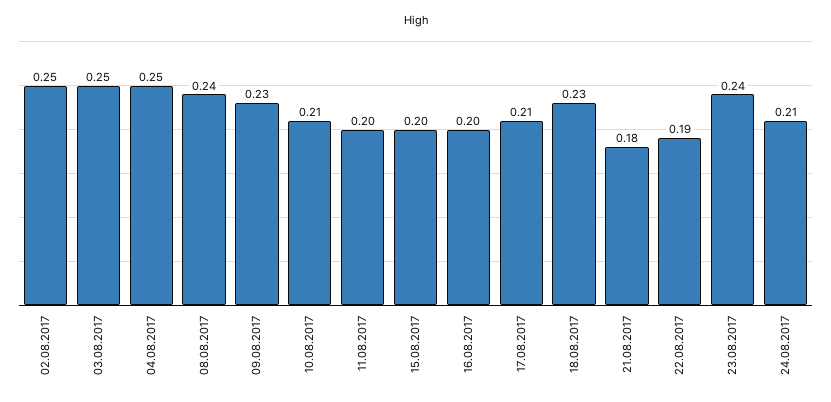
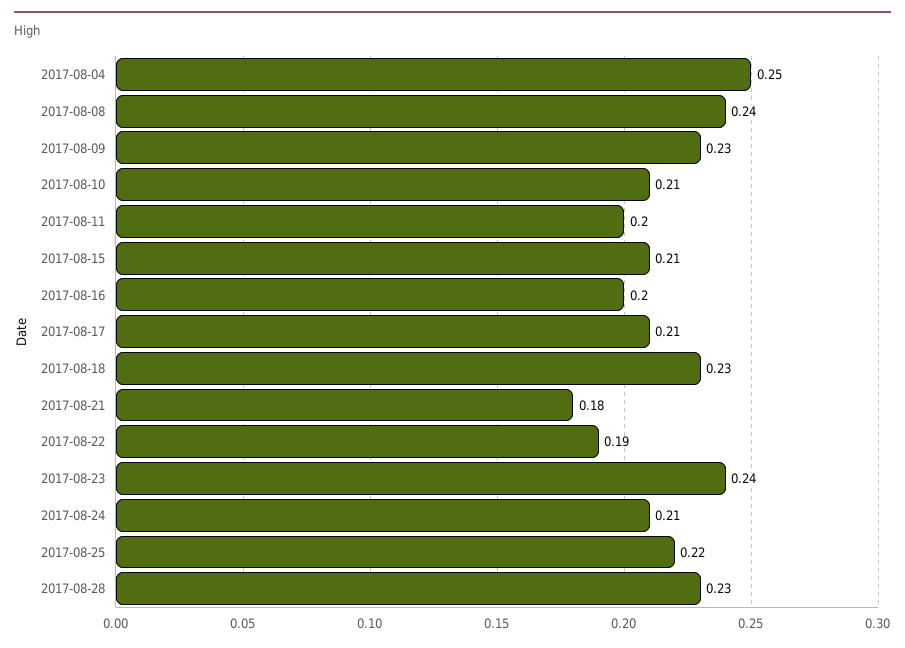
02.08.2017: 0.25 -> none
03.08.2017: 0.25 -> none
15.08.2017: 0.2 -> 0.21
2017-08-25: none -> 0.22
2017-08-28: none -> 0.23

